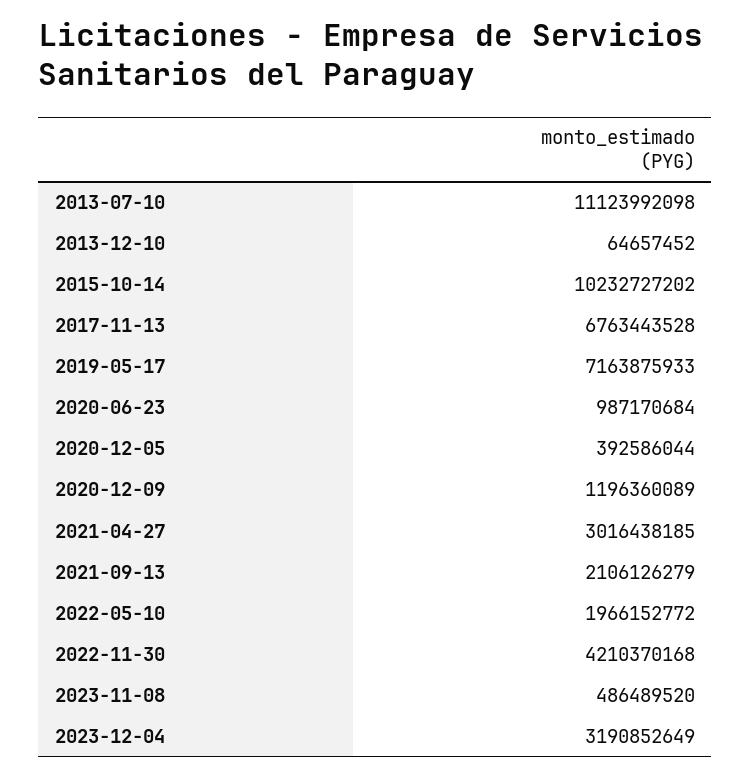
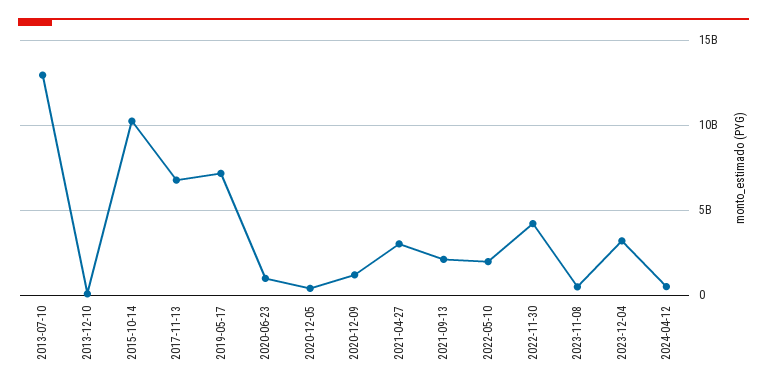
2013-07-10: 11123992098 -> 13000000000
2024-04-12: none -> 500000000

